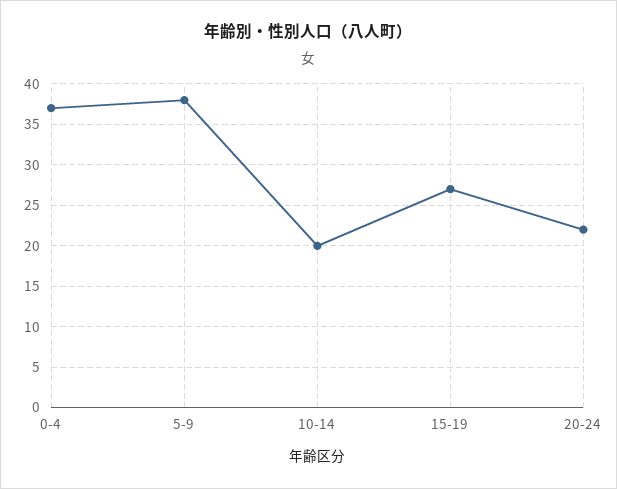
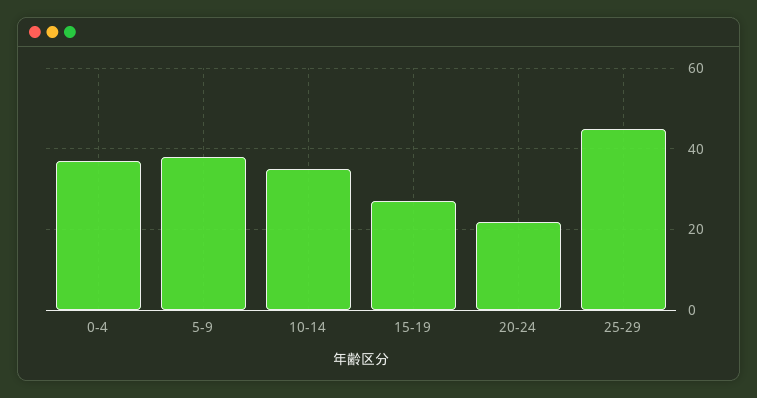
10-14: 20 -> 35
25-29: none -> 45

